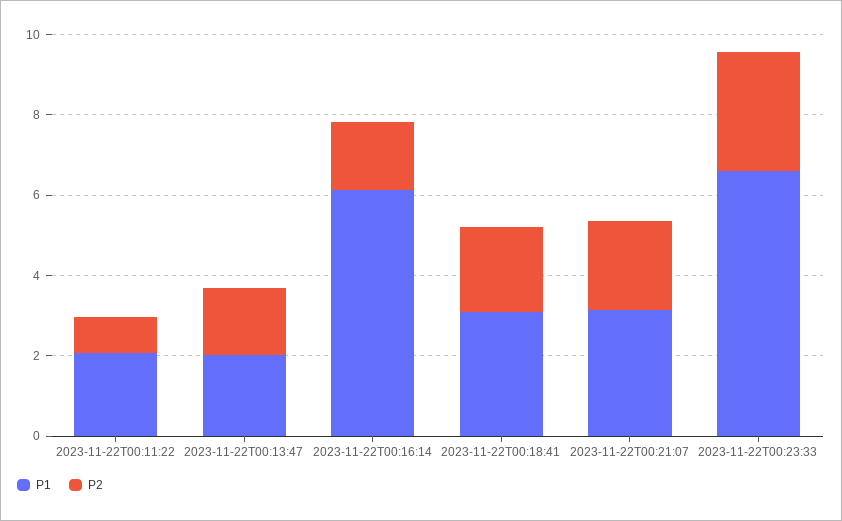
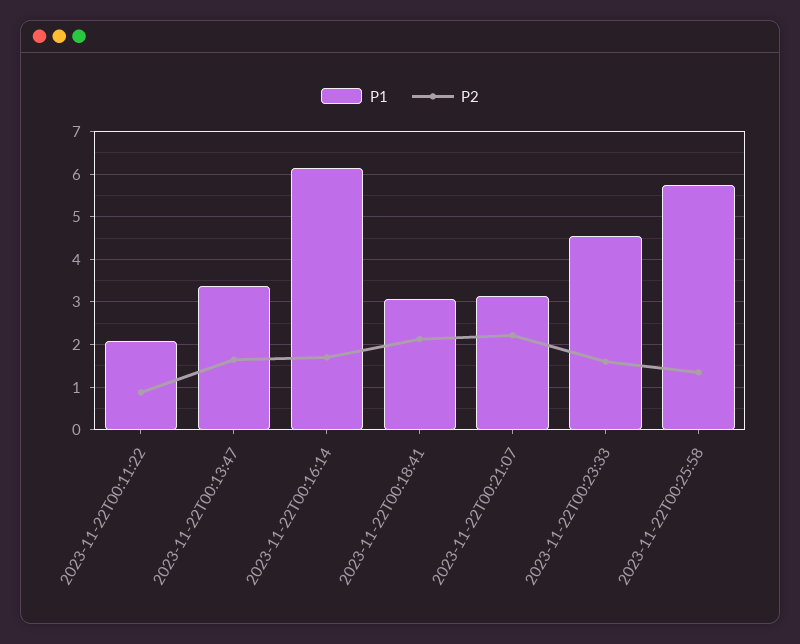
P1, 2023-11-22T00:13:47: 2 -> 3.4
P1, 2023-11-22T00:23:33: 6.5 -> 4.6
P2, 2023-11-22T00:23:33: 3 -> 1.6
P1, 2023-11-22T00:25:58: none -> 5.8
P2, 2023-11-22T00:25:58: none -> 1.4

